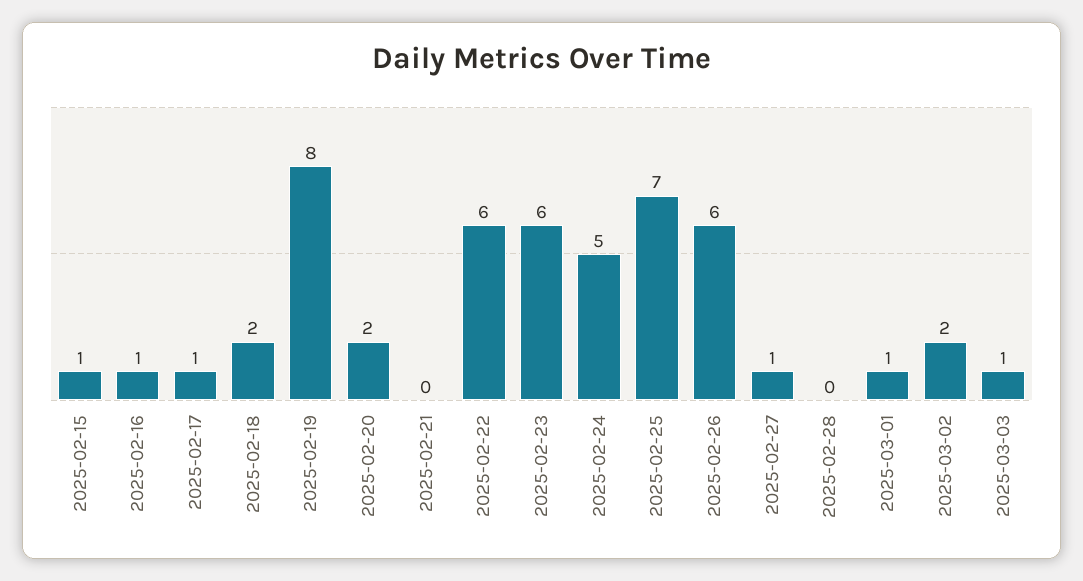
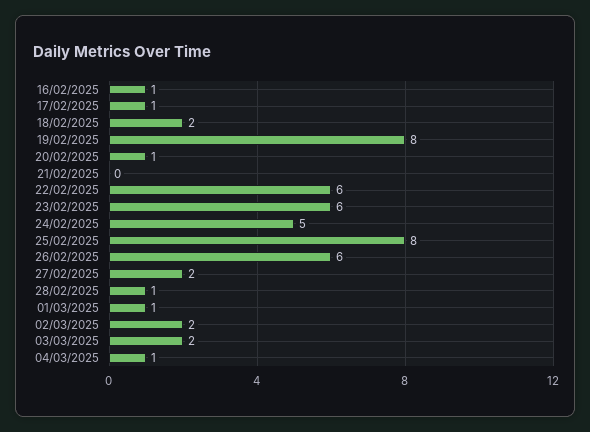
2025-02-15: 1 -> none
2025-02-20: 2 -> 1
2025-02-25: 7 -> 8
2025-02-27: 1 -> 2
2025-02-28: 0 -> 1
2025-03-03: 1 -> 2
04/03/2025: none -> 1

